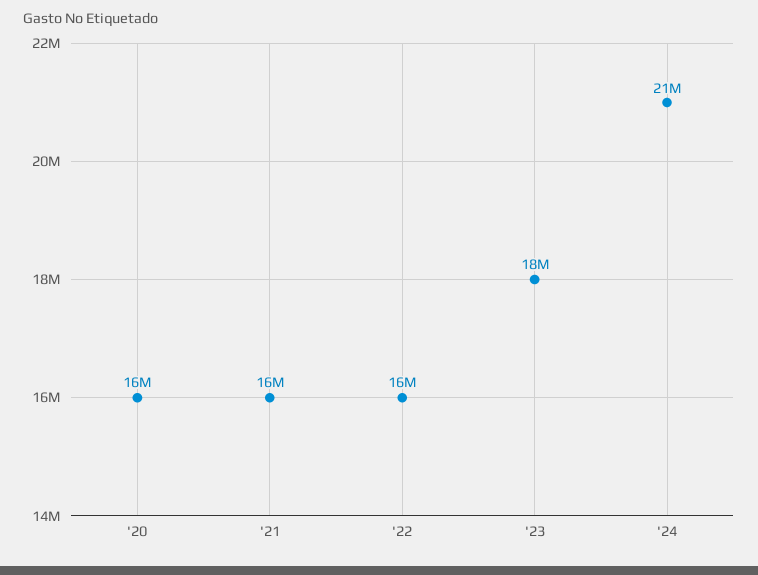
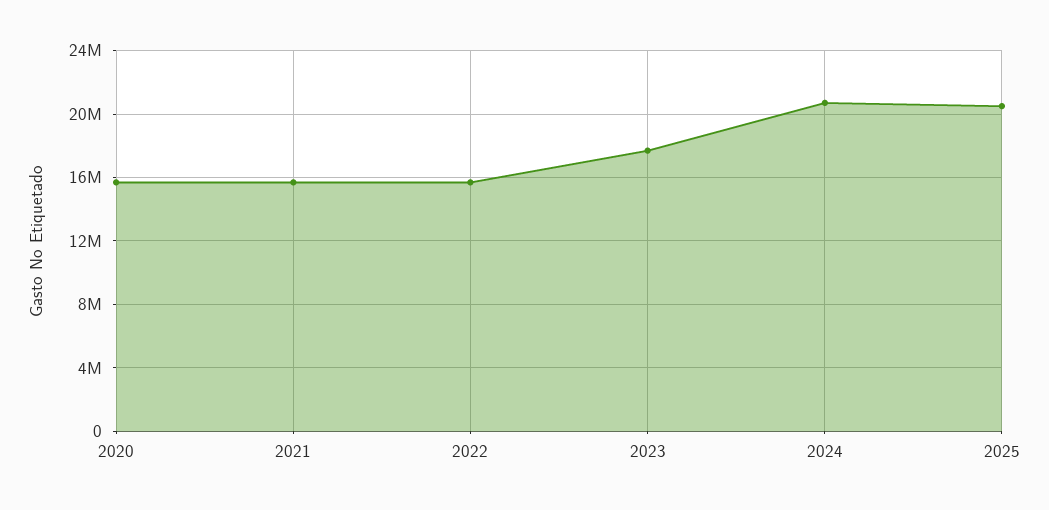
2025: none -> 20500000

